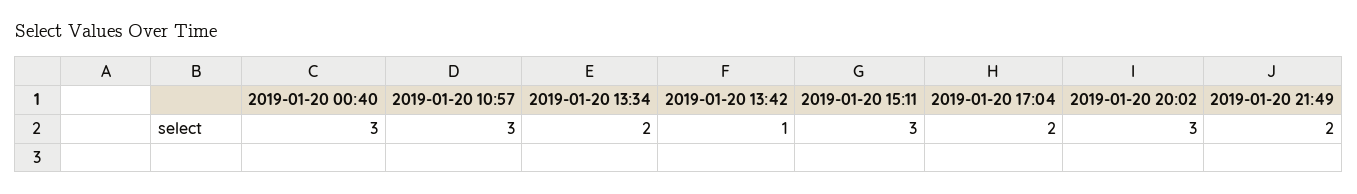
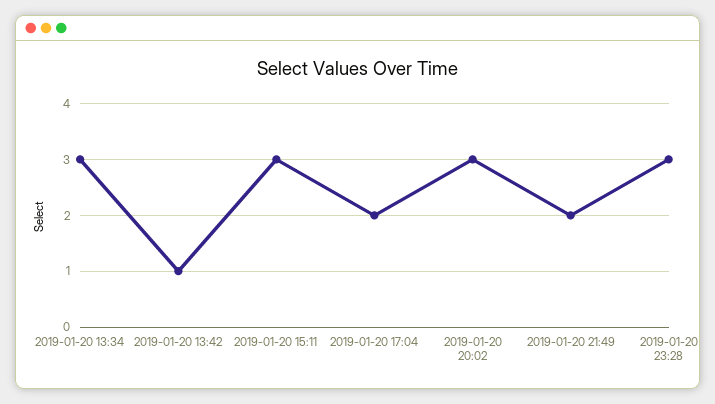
2019-01-20 00:40: 3 -> none
2019-01-20 10:57: 3 -> none
2019-01-20 13:34: 2 -> 3
2019-01-20 23:28: none -> 3

